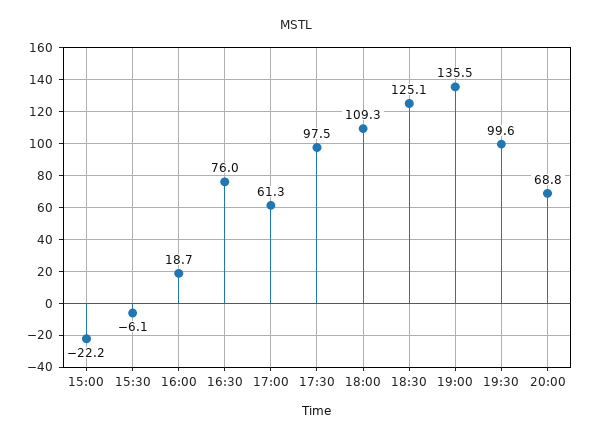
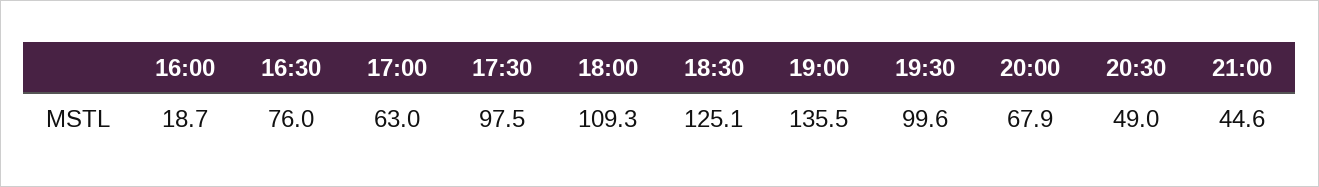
15:00: -22.2 -> none
15:30: -6.1 -> none
17:00: 61.3 -> 63
20:00: 68.8 -> 67.9
20:30: none -> 49
21:00: none -> 44.6

